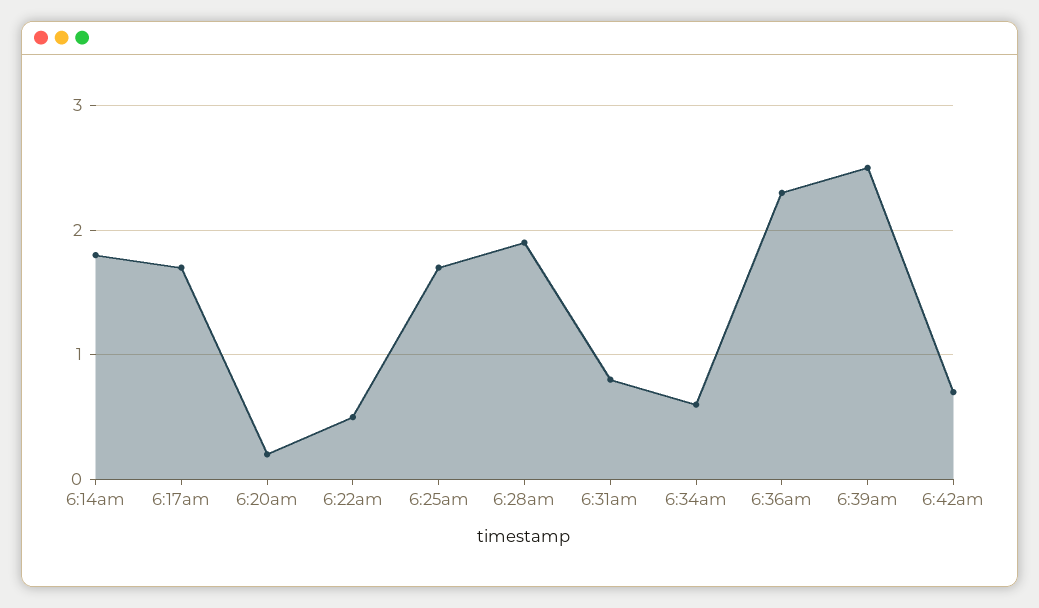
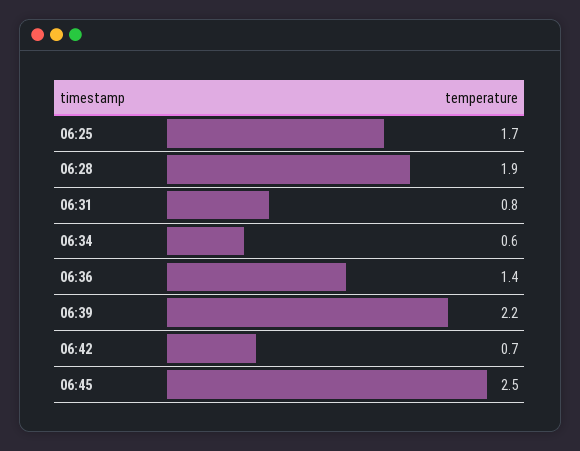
6:14am: 1.8 -> none
6:17am: 1.7 -> none
6:20am: 0.2 -> none
6:22am: 0.5 -> none
6:36am: 2.3 -> 1.4
6:39am: 2.5 -> 2.2
06:45: none -> 2.5

